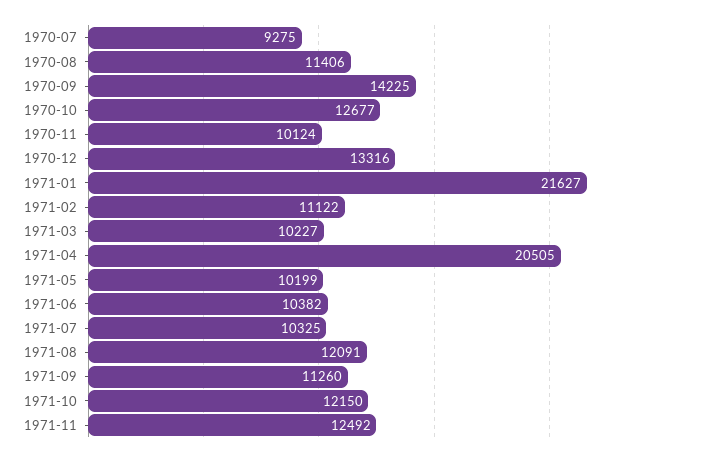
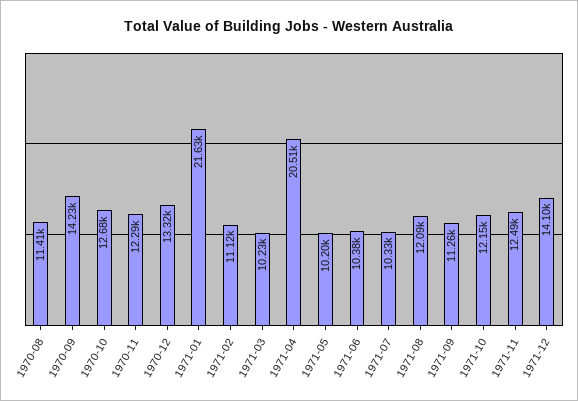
1970-07: 9275 -> none
1970-11: 10124 -> 12290
1971-12: none -> 14100

